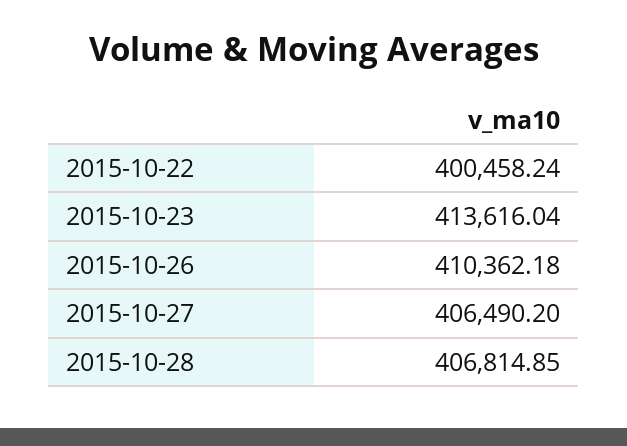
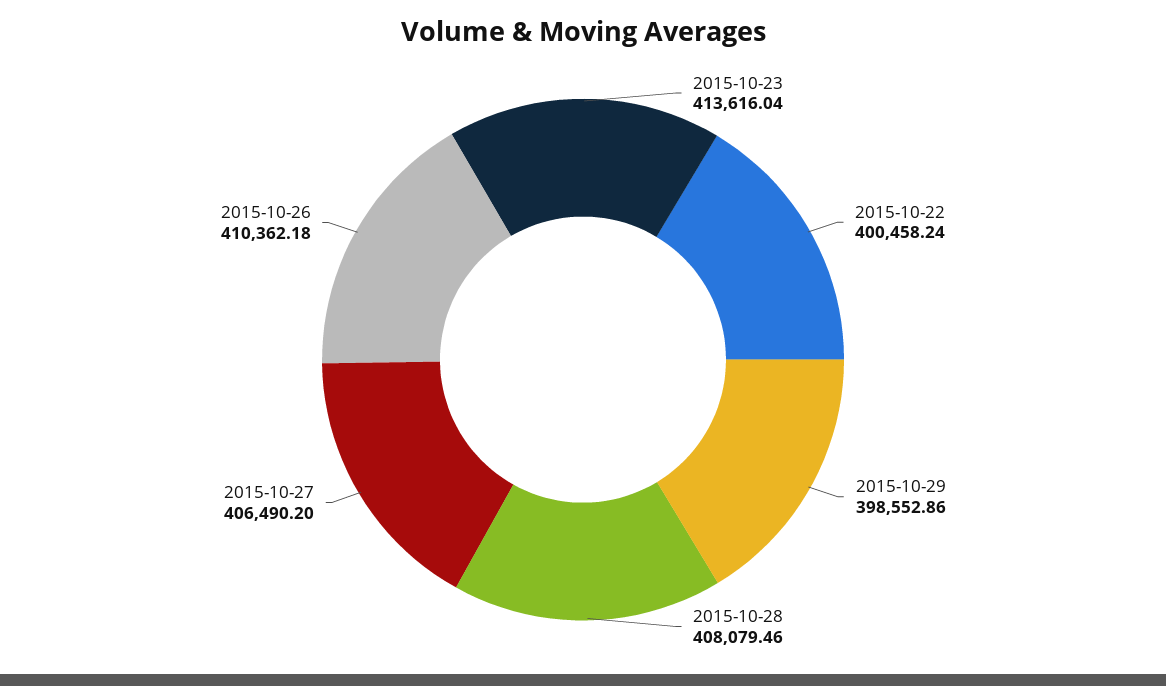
2015-10-28: 406814.85 -> 408079.46
2015-10-29: none -> 398552.86

